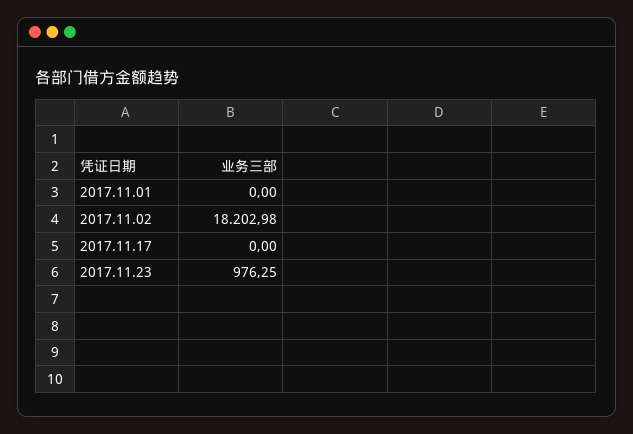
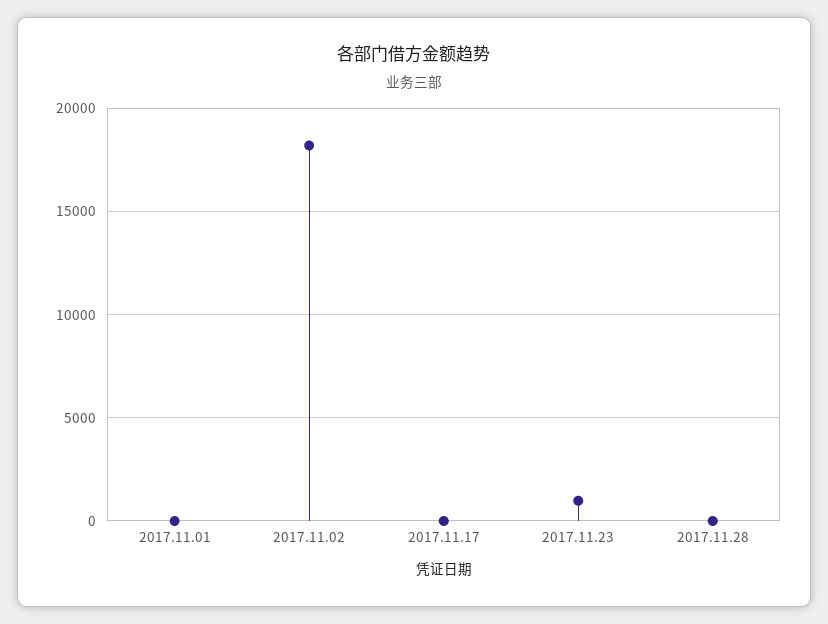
2017.11.28: none -> 0

